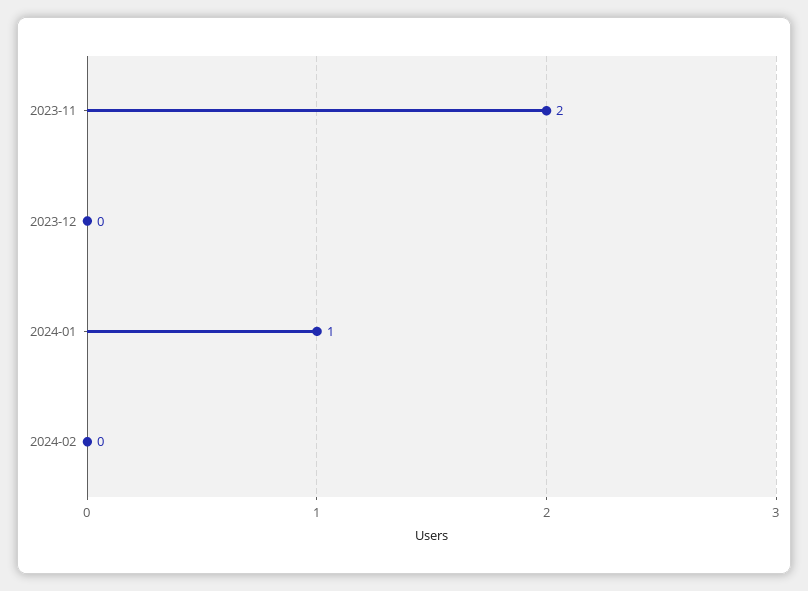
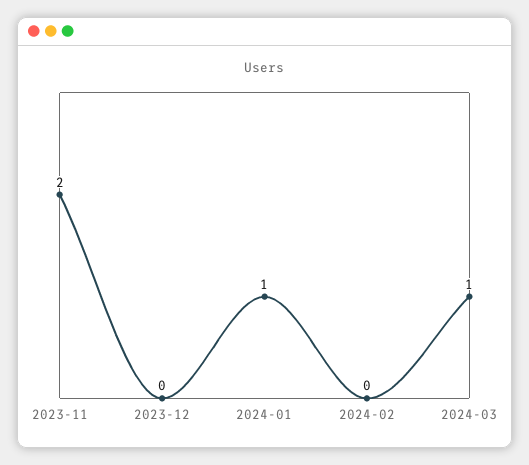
2024-03: none -> 1

